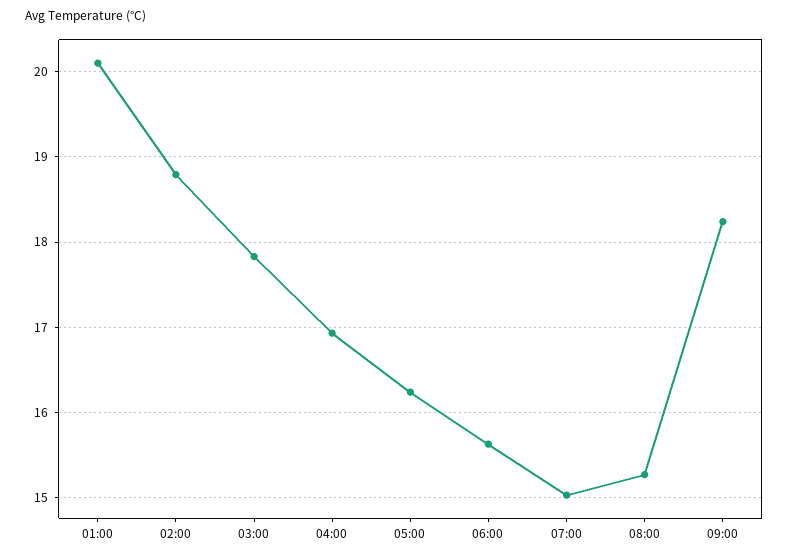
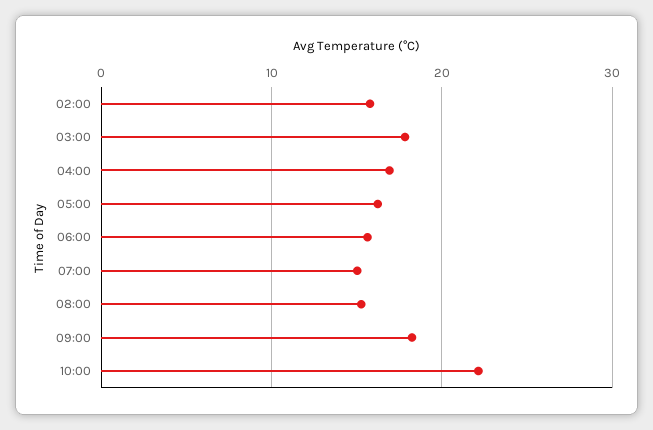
01:00: 20.1 -> none
02:00: 18.8 -> 16
10:00: none -> 22

